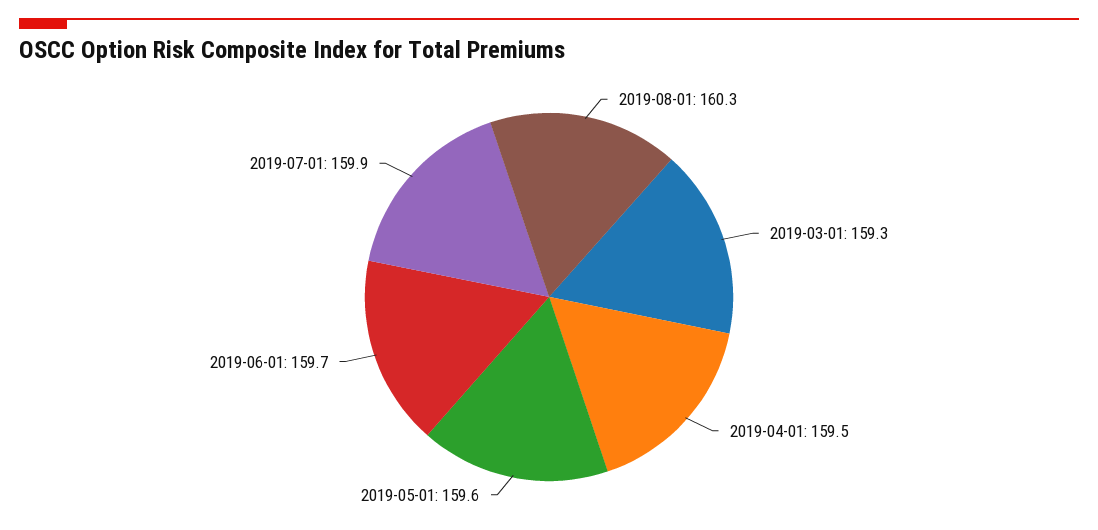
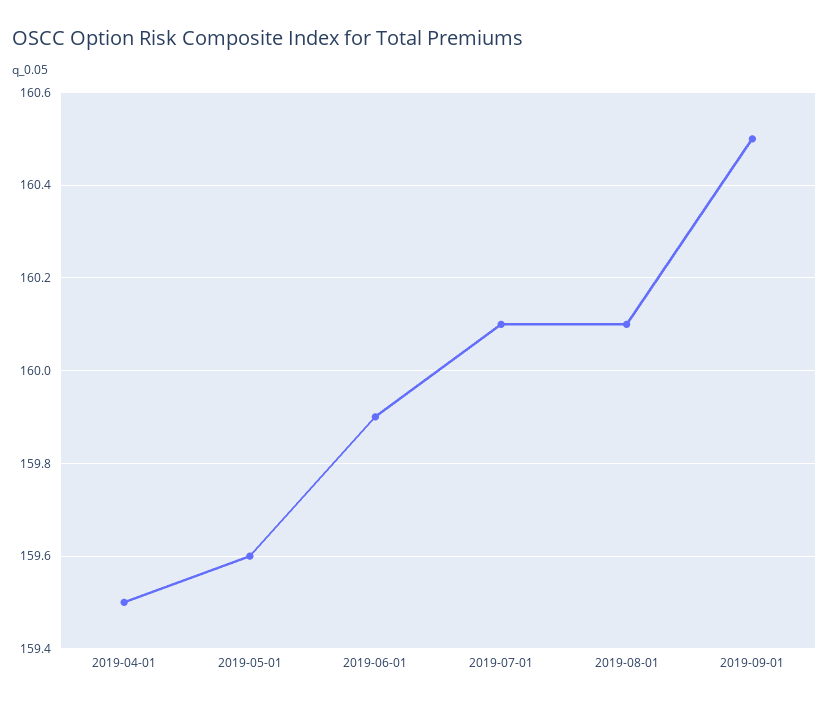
2019-08-01: 160.3 -> 160.1
2019-03-01: 159.3 -> none
2019-06-01: 159.7 -> 159.9
2019-07-01: 159.9 -> 160.1
2019-09-01: none -> 160.5

